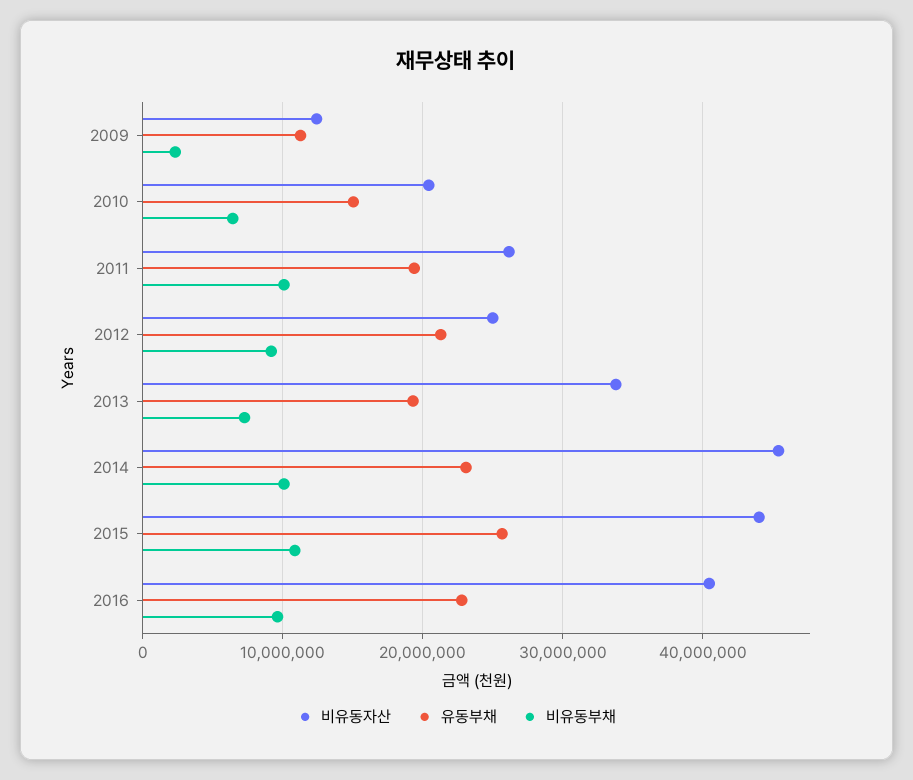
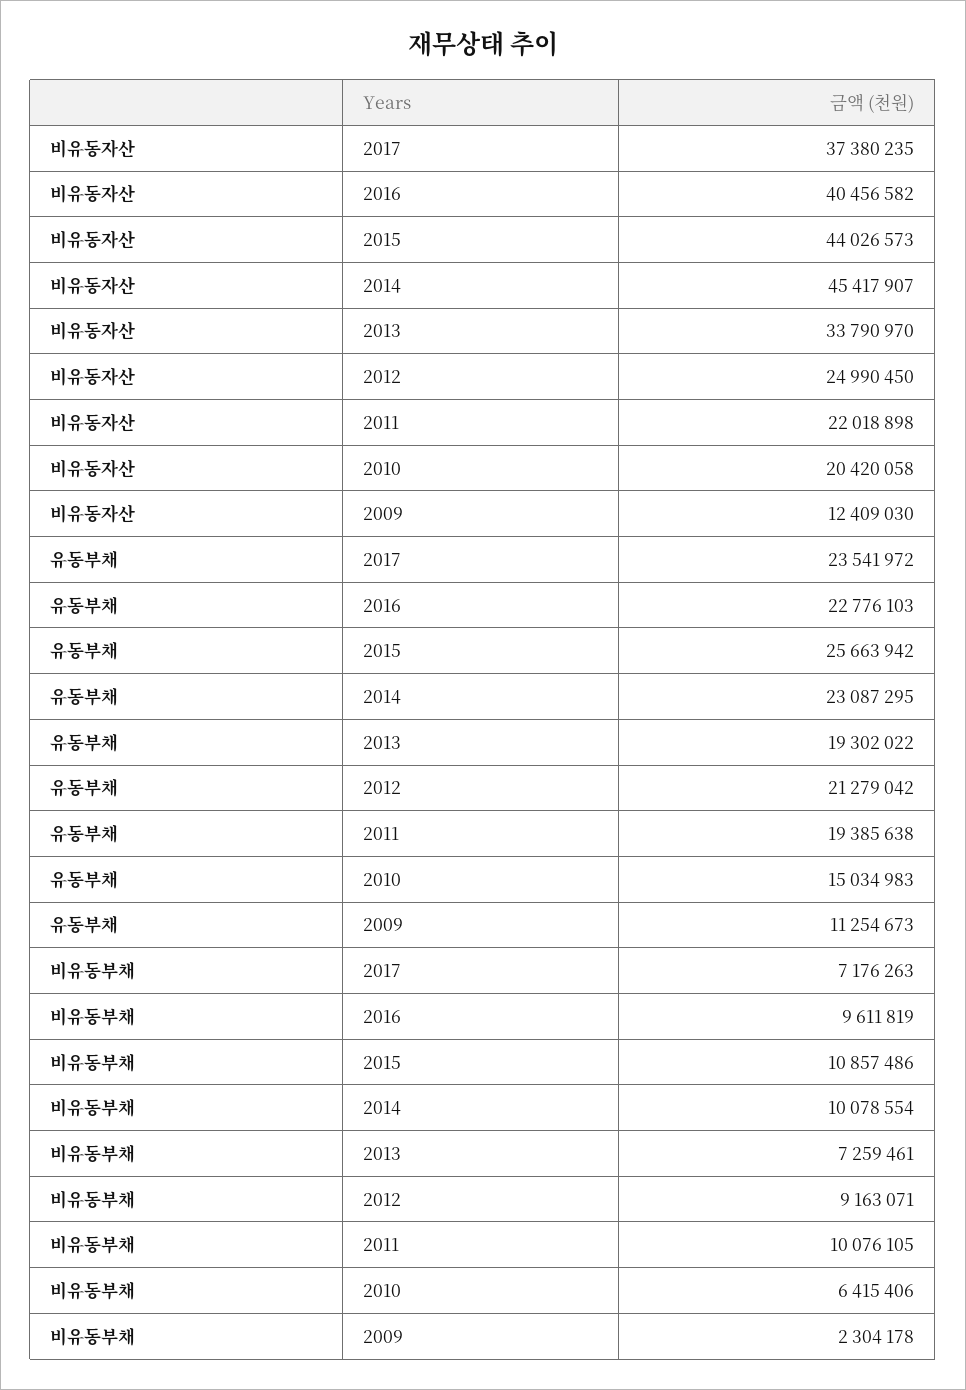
비유동자산, 2011: 26000000 -> 22018898
비유동자산, 2017: none -> 37380235
유동부채, 2017: none -> 23541972
비유동부채, 2017: none -> 7176263

